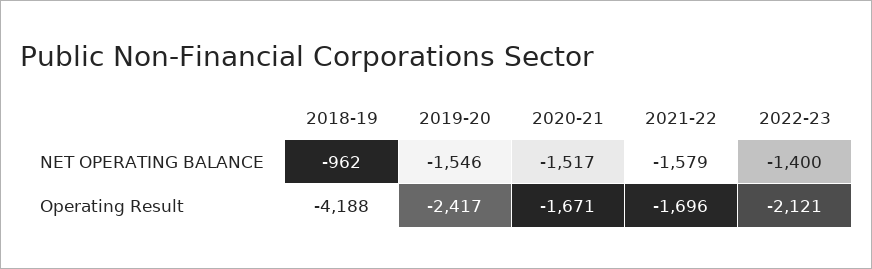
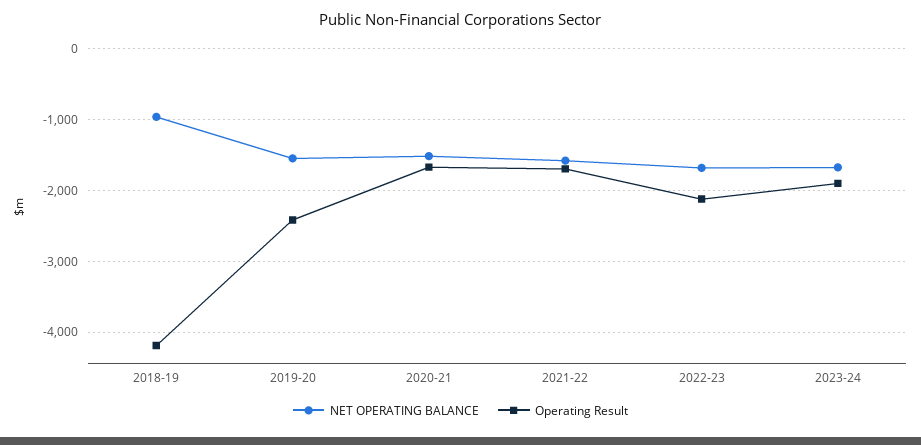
NET OPERATING BALANCE, 2022-23: -1400 -> -1700
NET OPERATING BALANCE, 2023-24: none -> -1700
Operating Result, 2023-24: none -> -1900

